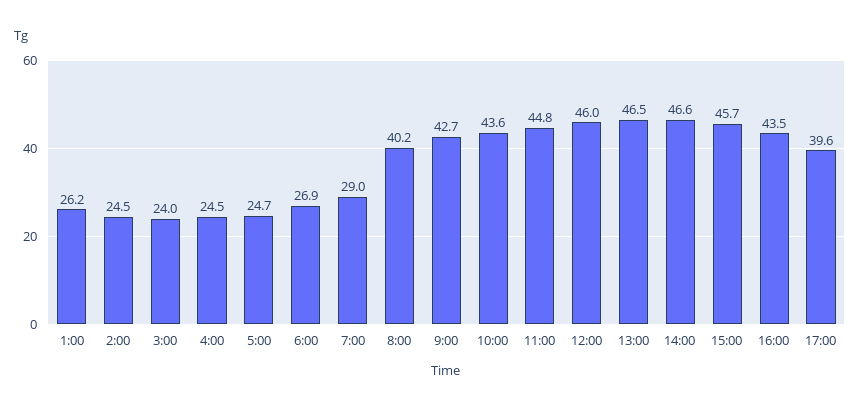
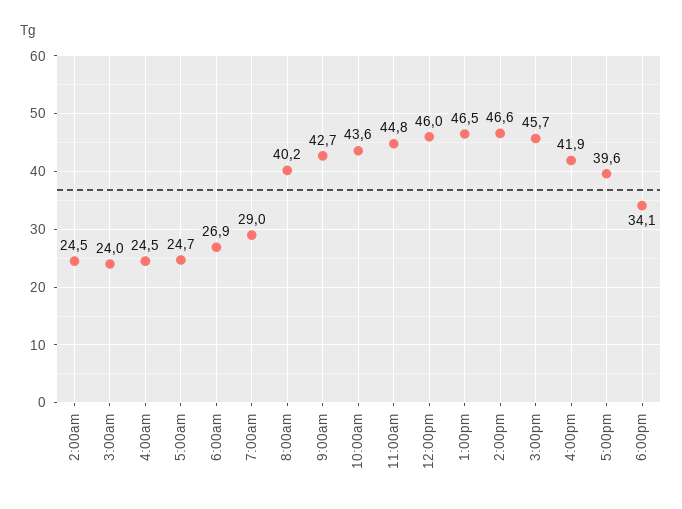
1:00: 26.2 -> none
16:00: 43.5 -> 41.9
6:00pm: none -> 34.1

